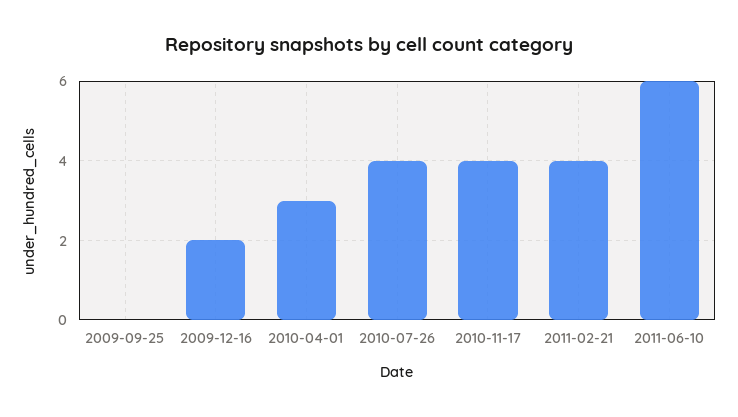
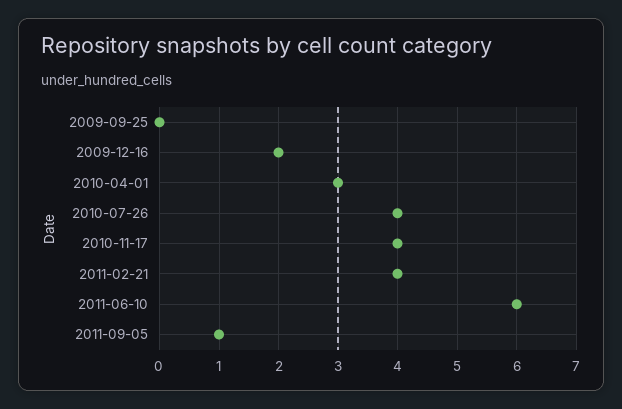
2011-09-05: none -> 1

